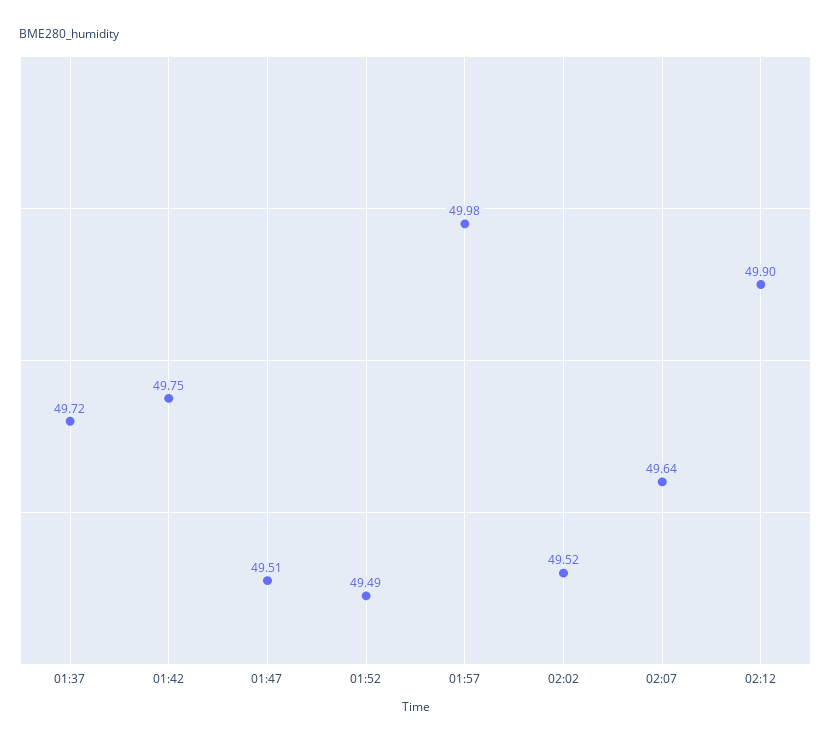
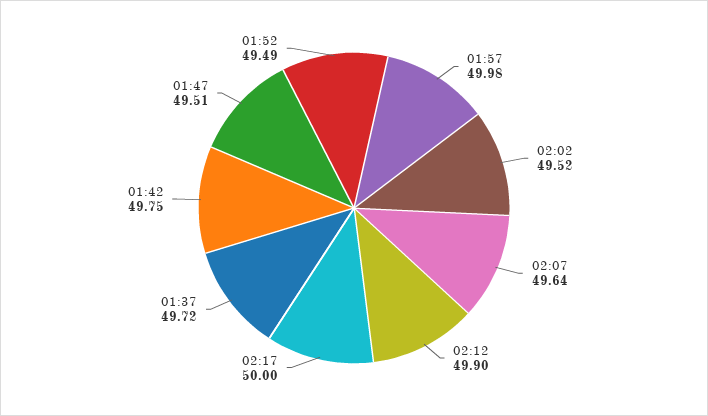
02:17: none -> 50

